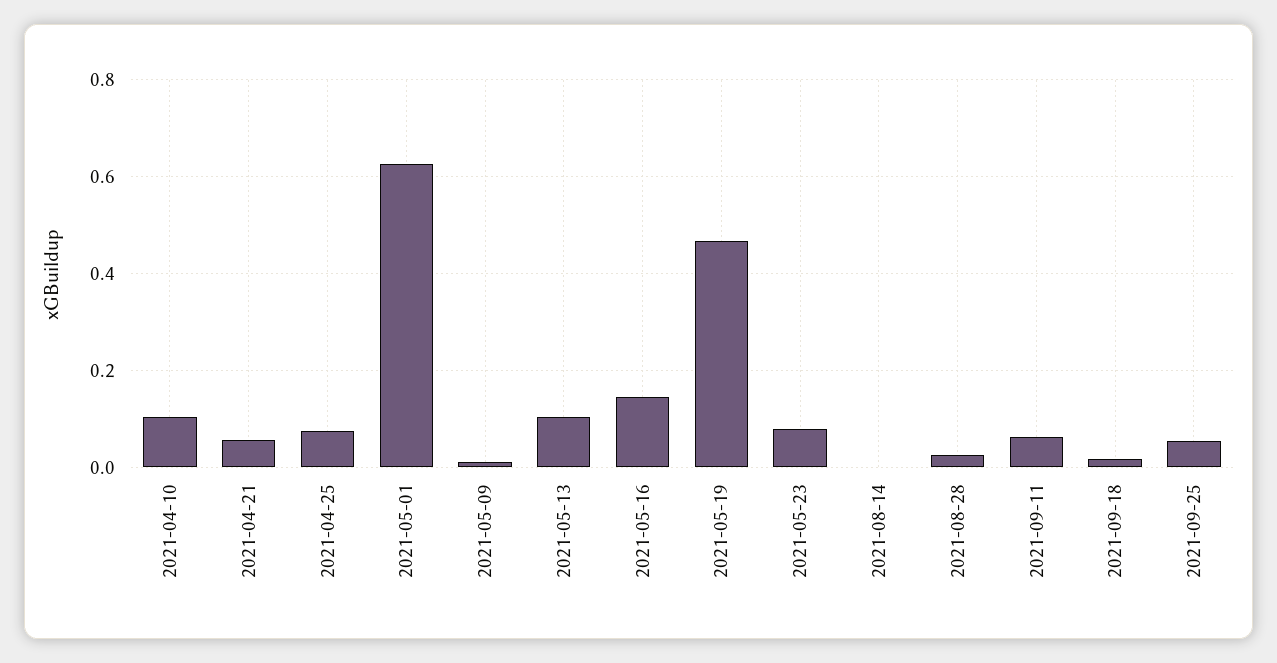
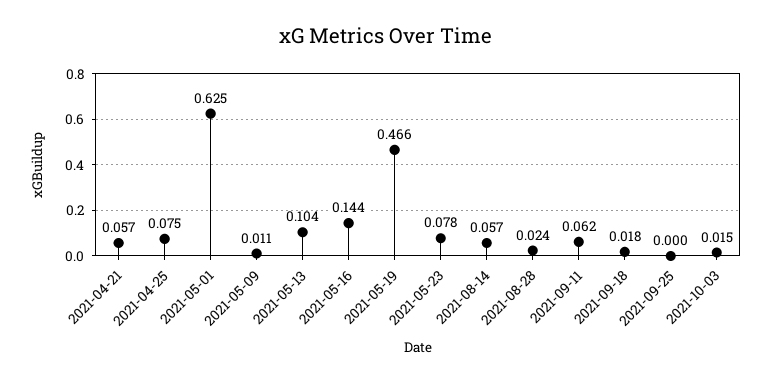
2021-04-10: 0.1 -> none
2021-08-14: 0 -> 0.057
2021-09-25: 0.06 -> 0
2021-10-03: none -> 0.015

